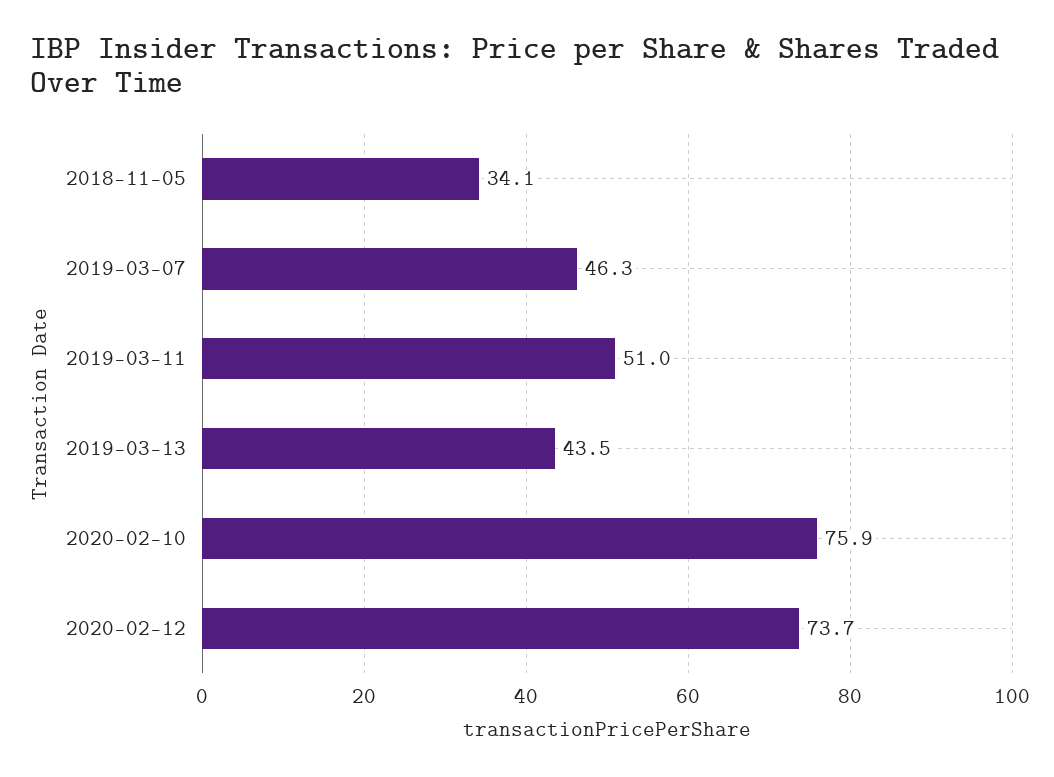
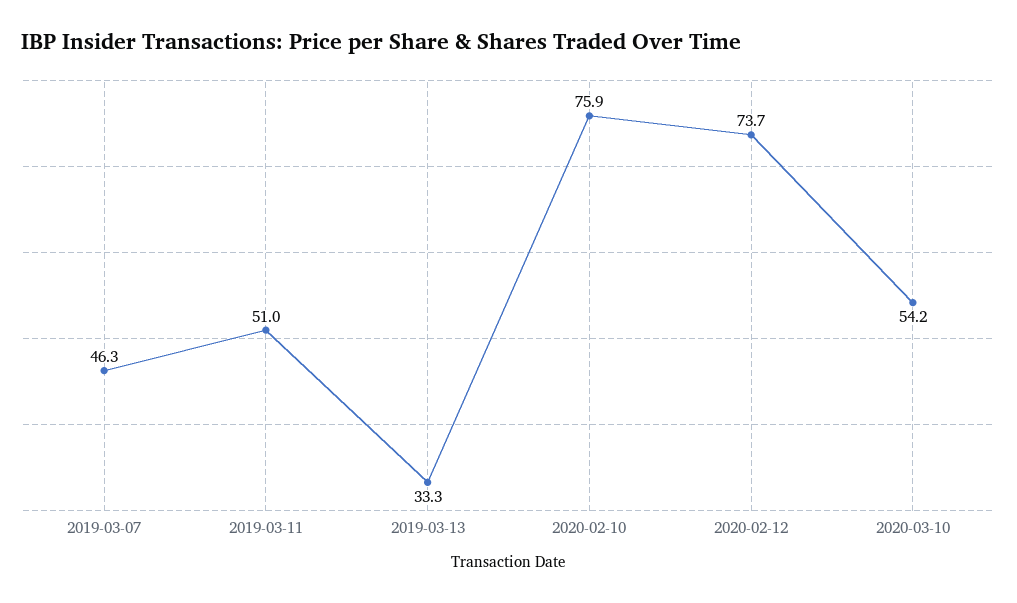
2018-11-05: 34.1 -> none
2019-03-13: 43.5 -> 33.3
2020-03-10: none -> 54.2

